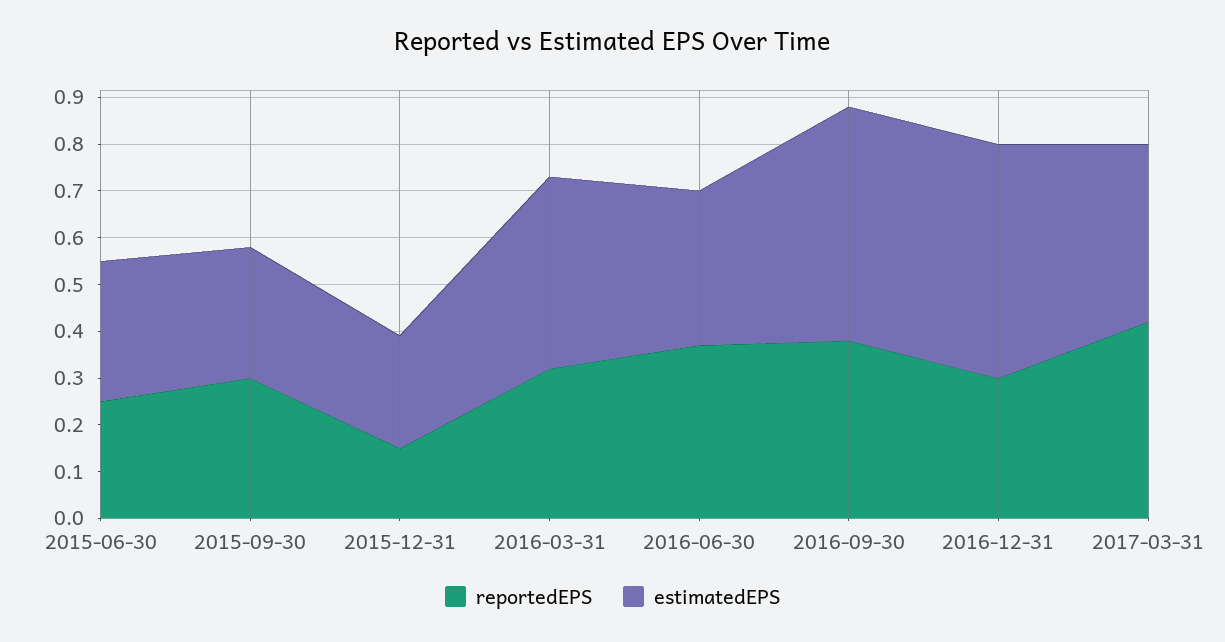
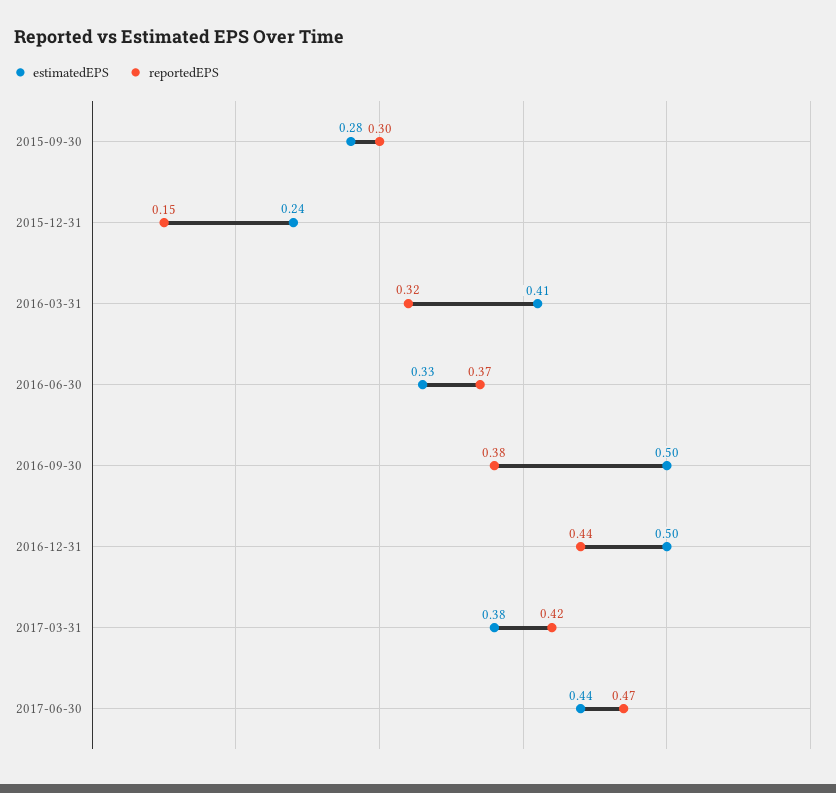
reportedEPS, 2015-06-30: 0.25 -> none
estimatedEPS, 2015-06-30: 0.3 -> none
reportedEPS, 2016-12-31: 0.3 -> 0.44
estimatedEPS, 2017-06-30: none -> 0.44
reportedEPS, 2017-06-30: none -> 0.47

